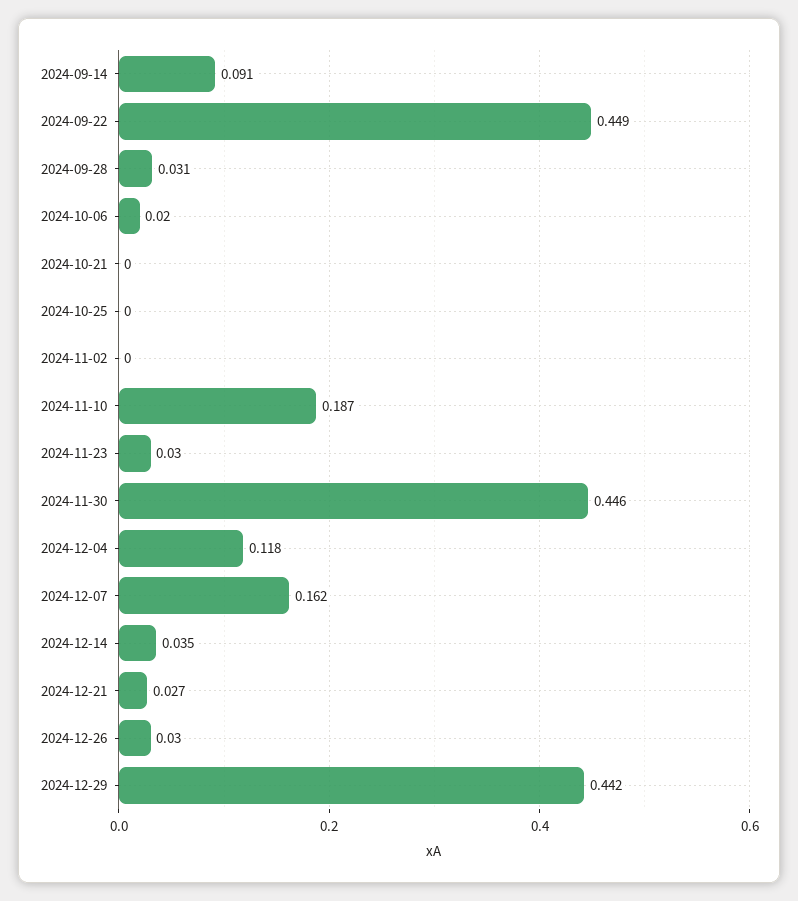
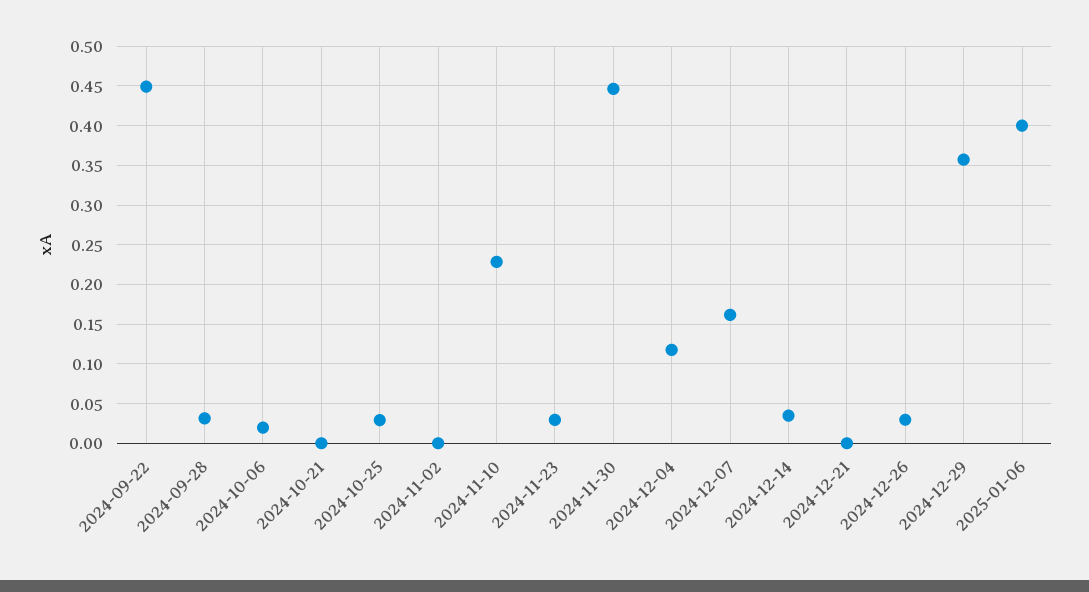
2024-09-14: 0.091 -> none
2024-10-25: 0 -> 0.03
2024-11-10: 0.187 -> 0.23
2024-12-21: 0.027 -> 0
2024-12-29: 0.442 -> 0.36
2025-01-06: none -> 0.4

